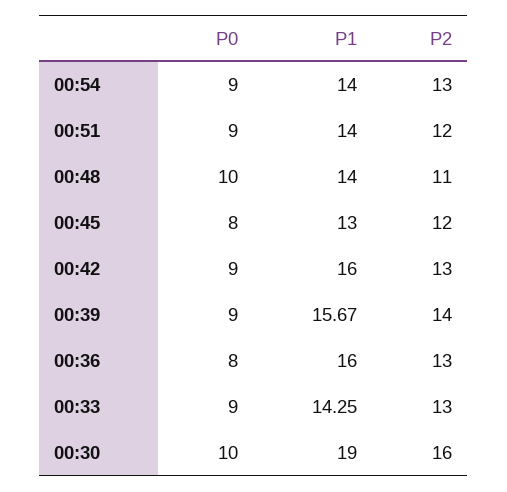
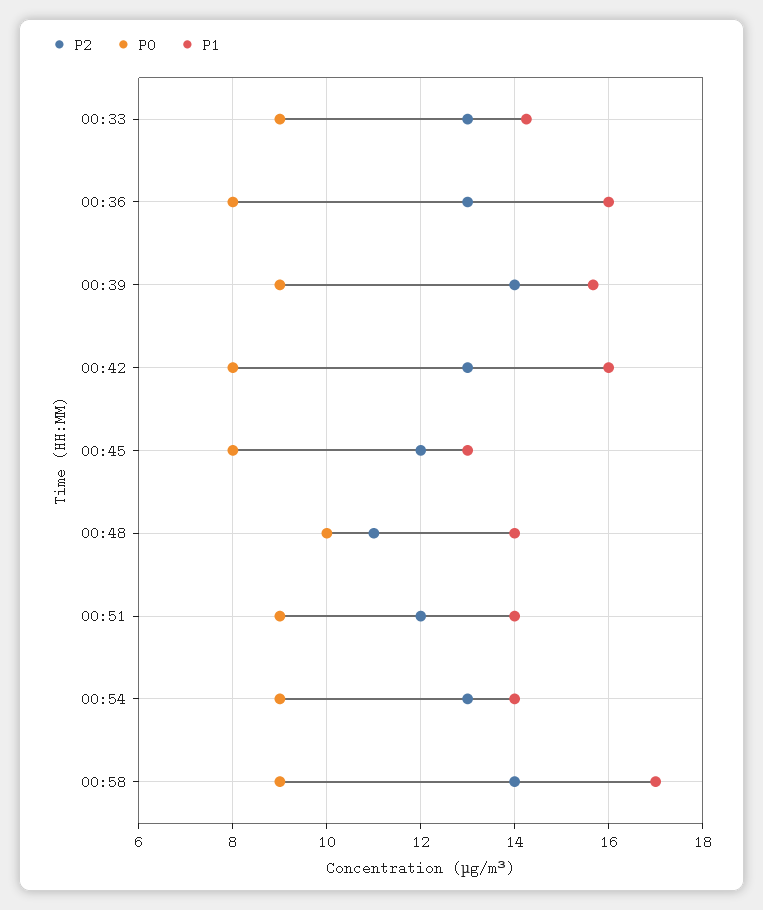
P0, 00:42: 9 -> 8
P0, 00:30: 10 -> none
P1, 00:30: 19 -> none
P2, 00:30: 16 -> none
P2, 00:58: none -> 14
P0, 00:58: none -> 9
P1, 00:58: none -> 17

